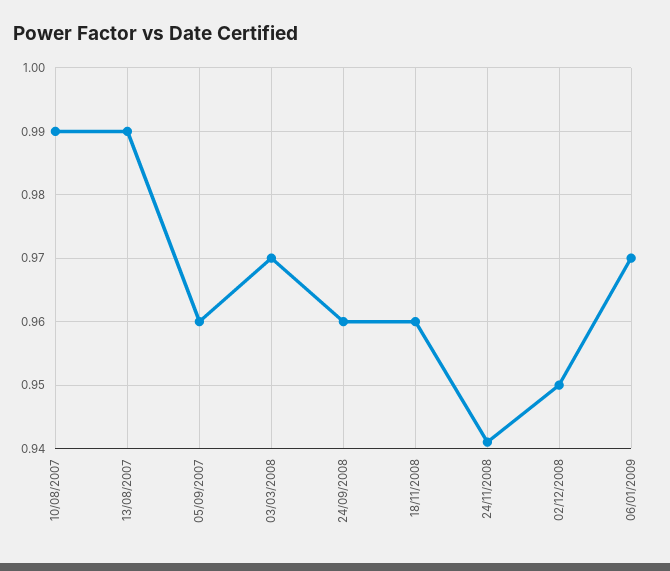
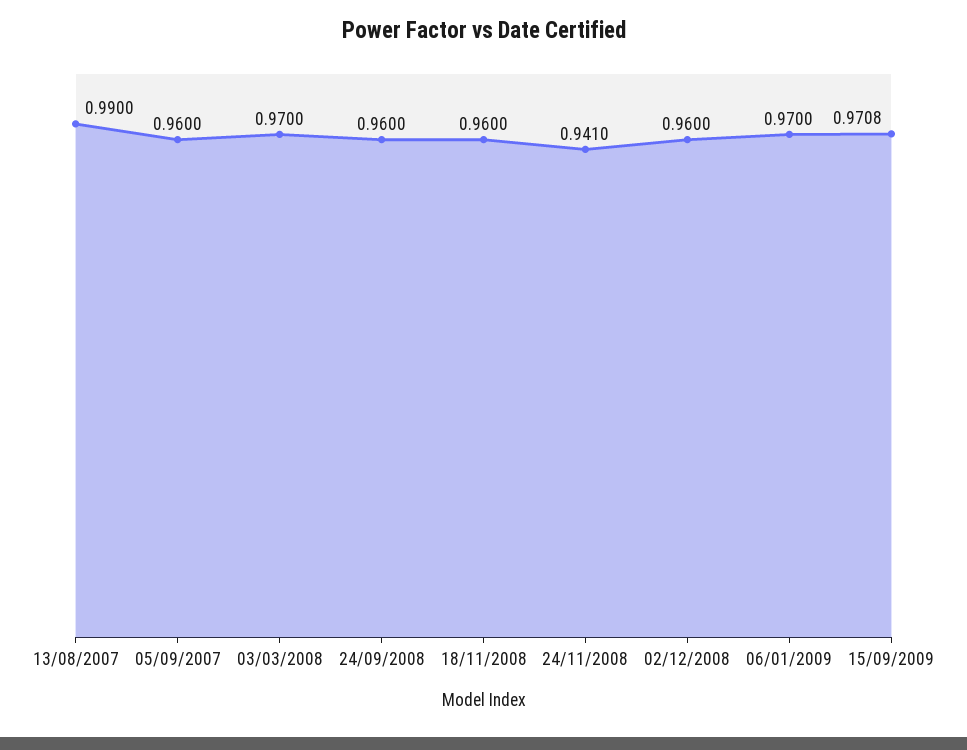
10/08/2007: 0.99 -> none
02/12/2008: 0.95 -> 0.96
15/09/2009: none -> 0.9708

